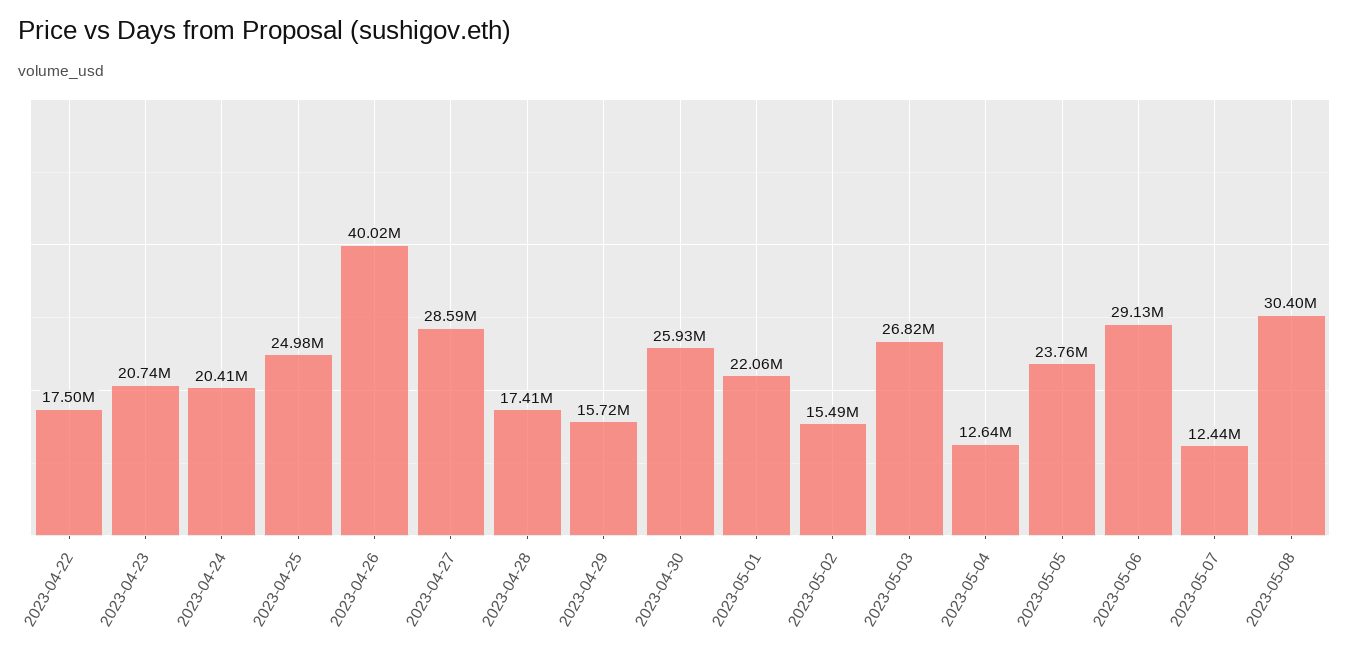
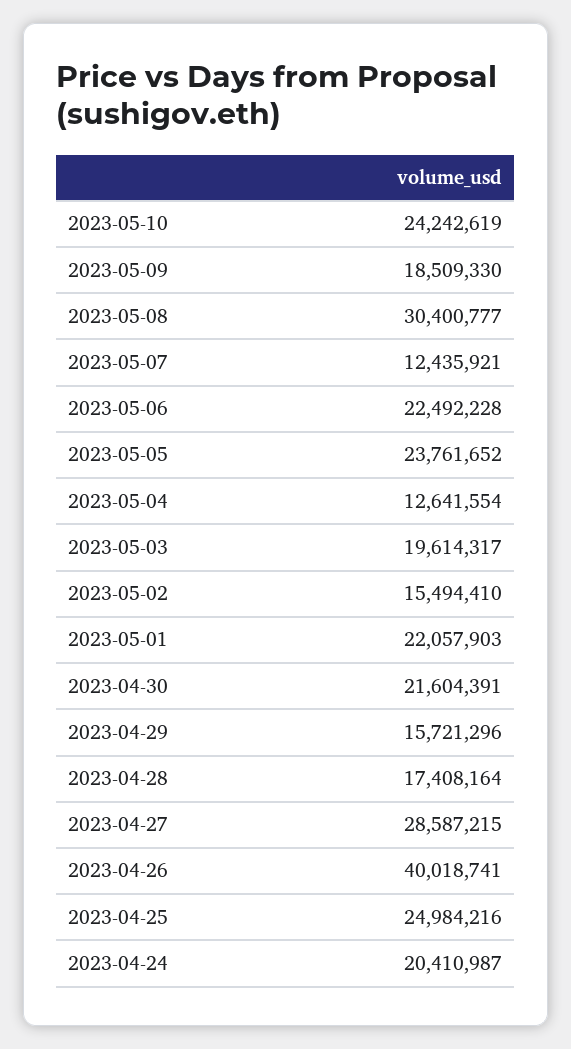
2023-04-22: 17500000 -> none
2023-04-23: 20740000 -> none
2023-04-30: 25930000 -> 21604391
2023-05-03: 26820000 -> 19614317
2023-05-06: 29130000 -> 22492228
2023-05-10: none -> 24242619
2023-05-09: none -> 18509330

